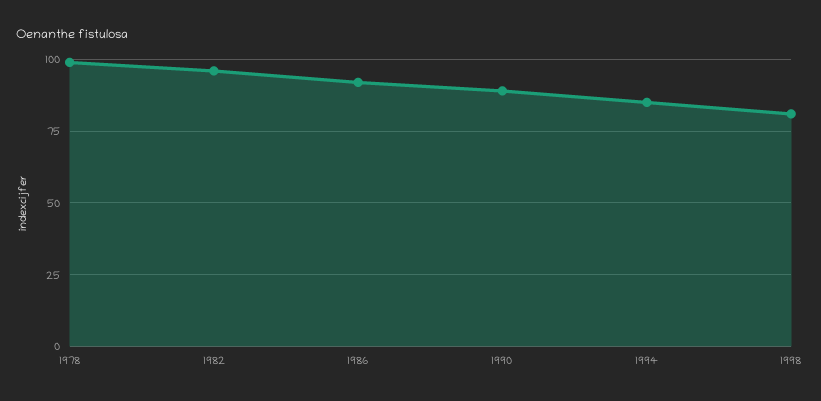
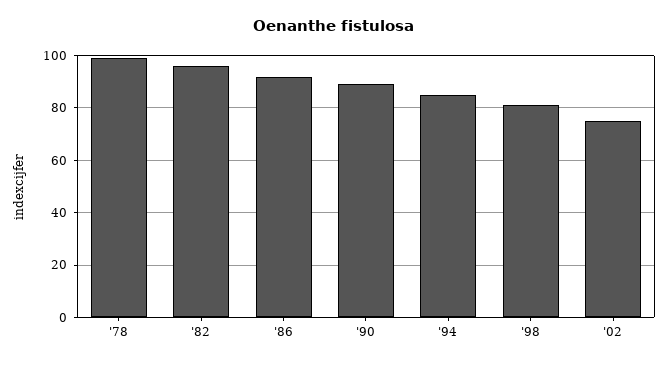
'02: none -> 75

